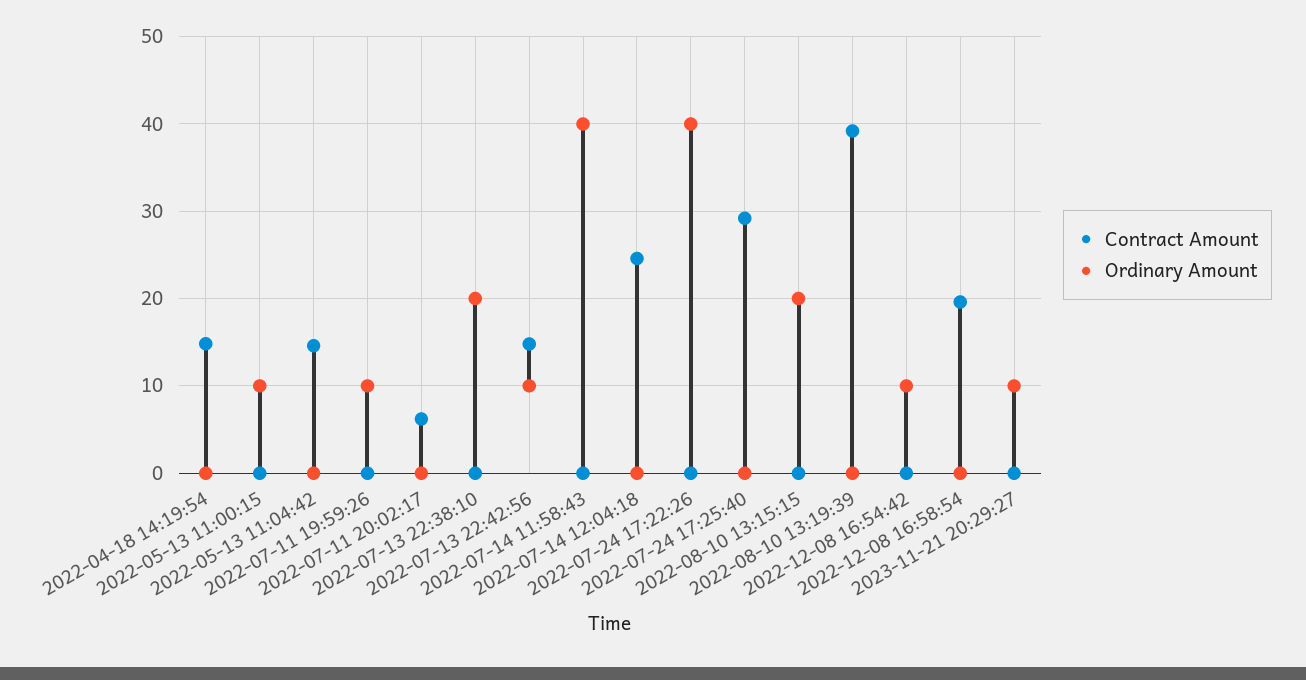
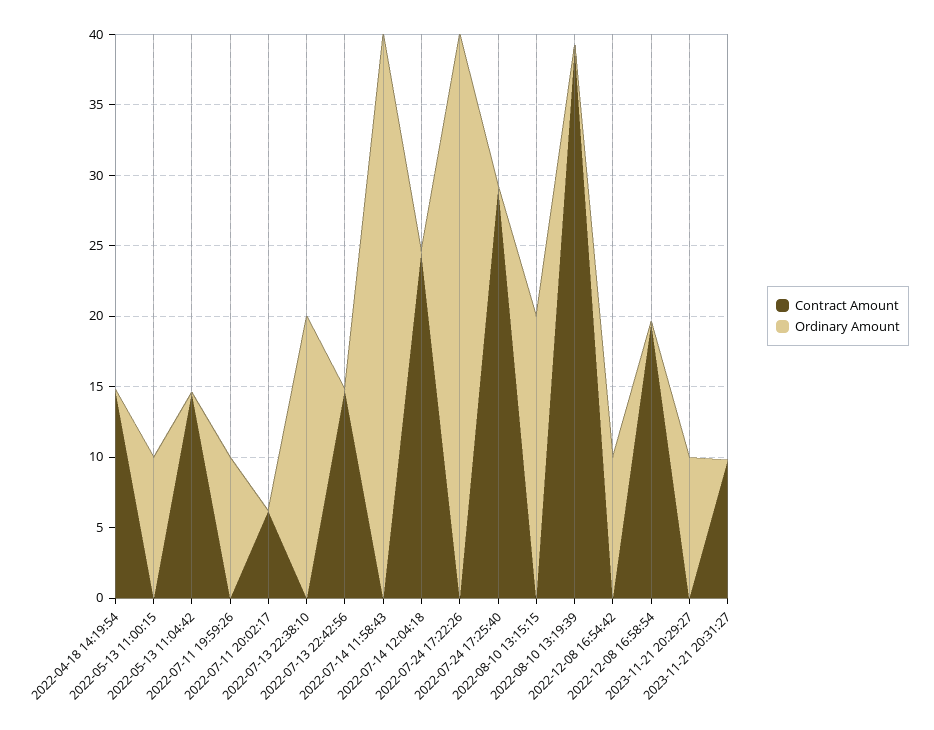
Ordinary Amount, 2022-07-13 22:42:56: 10 -> 0
Contract Amount, 2023-11-21 20:31:27: none -> 10
Ordinary Amount, 2023-11-21 20:31:27: none -> 0

